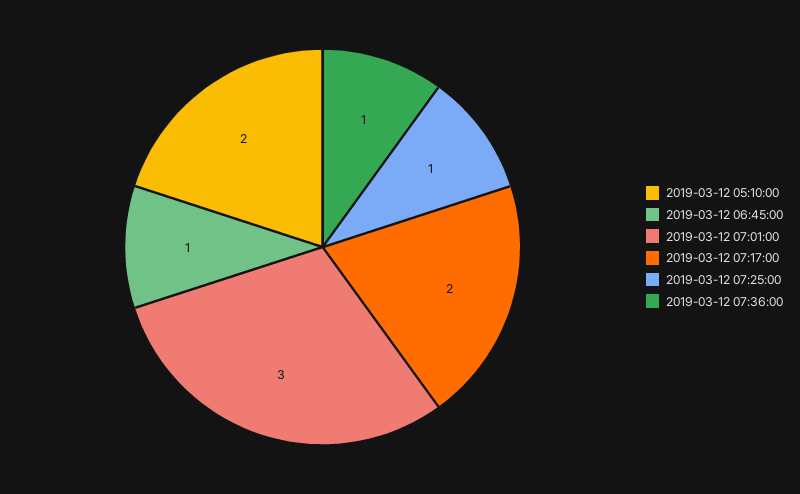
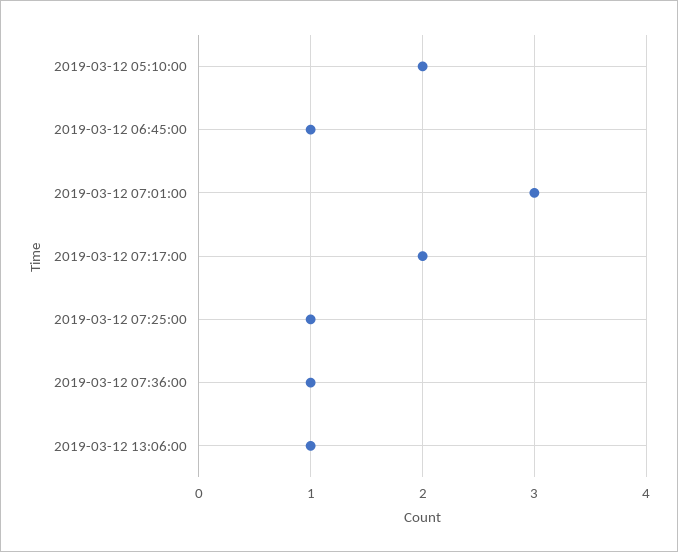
2019-03-12 13:06:00: none -> 1

